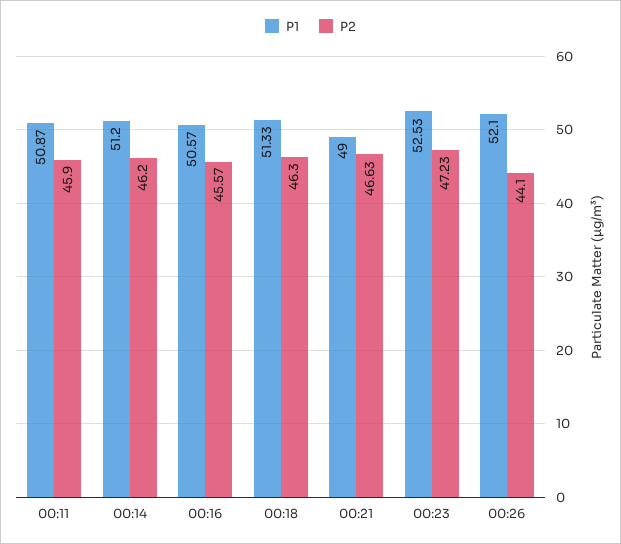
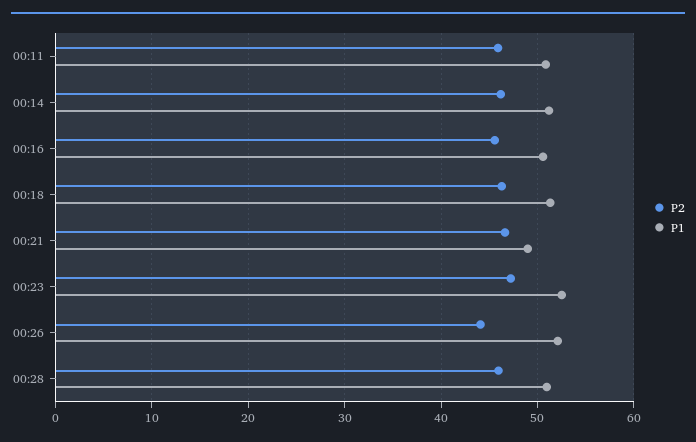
P2, 00:28: none -> 46
P1, 00:28: none -> 51

